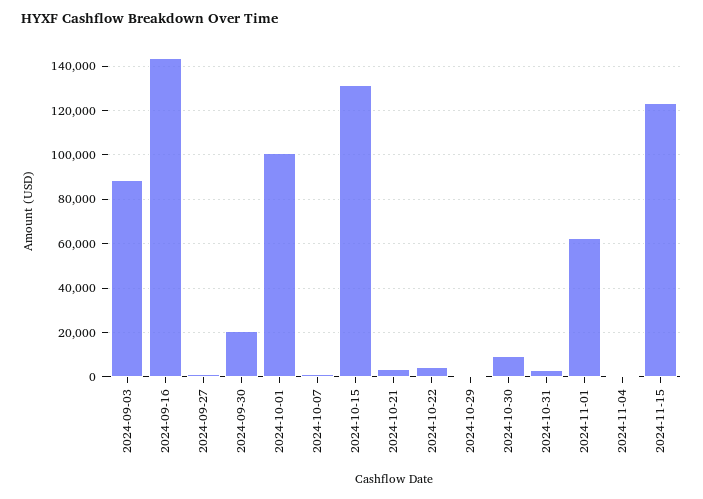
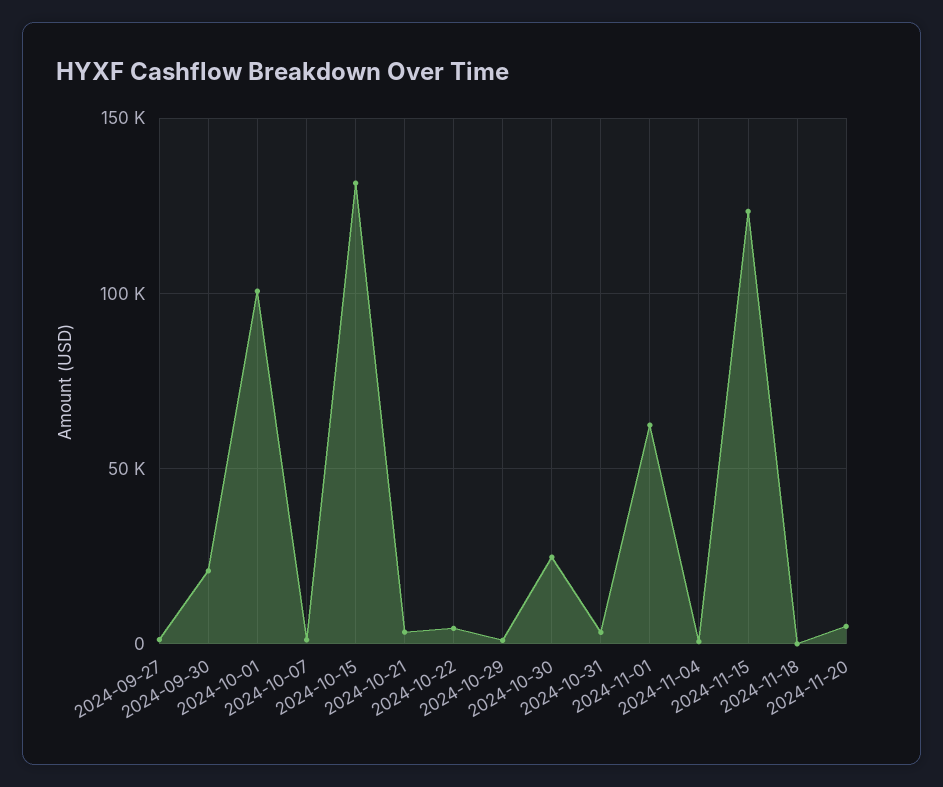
2024-09-03: 90000 -> none
2024-09-16: 145000 -> none
2024-10-30: 10000 -> 25000
2024-11-18: none -> 0
2024-11-20: none -> 5000

